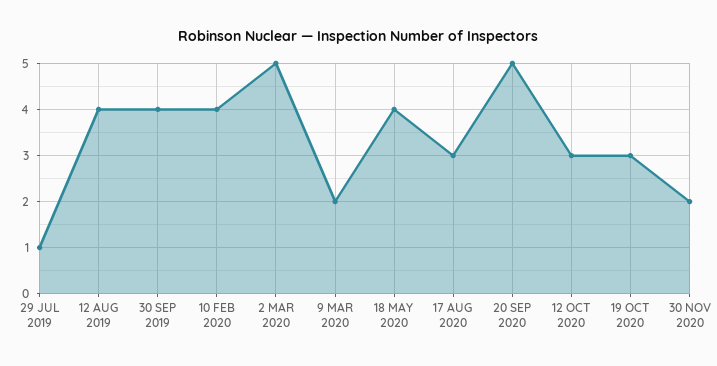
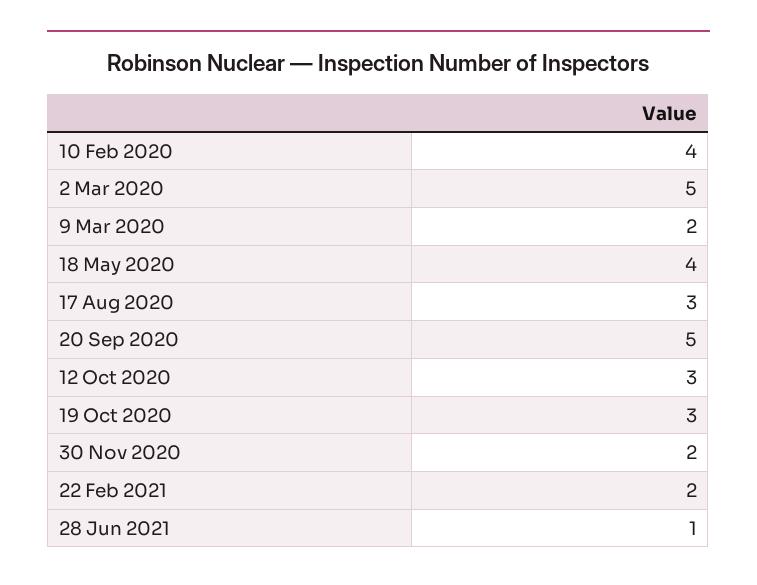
29 JUL 2019: 1 -> none
12 AUG 2019: 4 -> none
30 SEP 2019: 4 -> none
22 Feb 2021: none -> 2
28 Jun 2021: none -> 1

